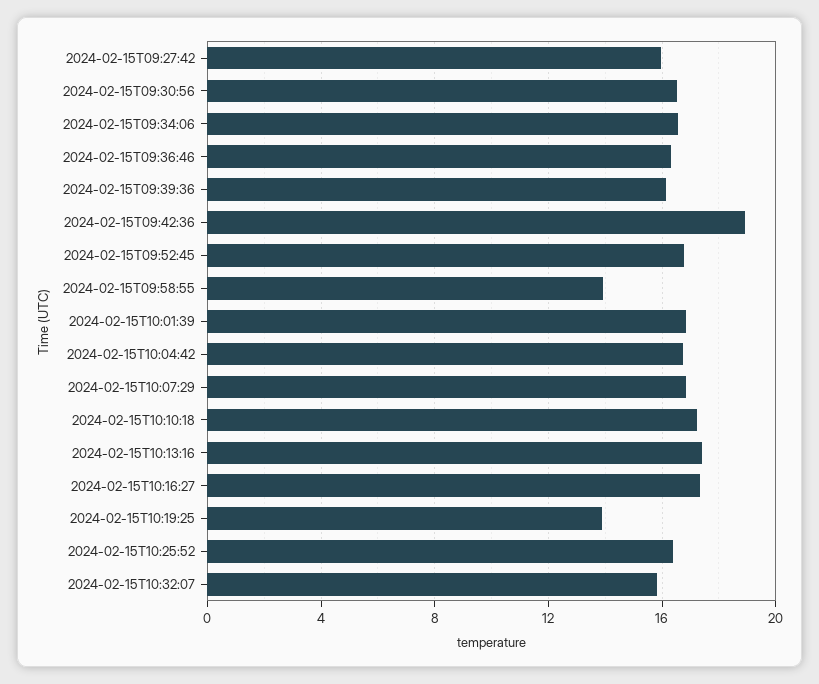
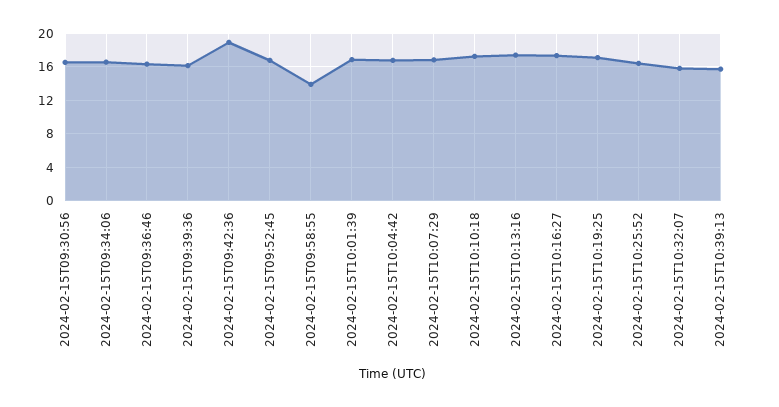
2024-02-15T09:27:42: 16 -> none
2024-02-15T10:19:25: 14 -> 17
2024-02-15T10:39:13: none -> 16

